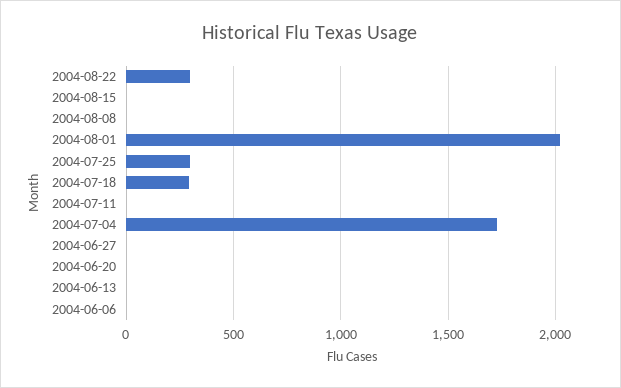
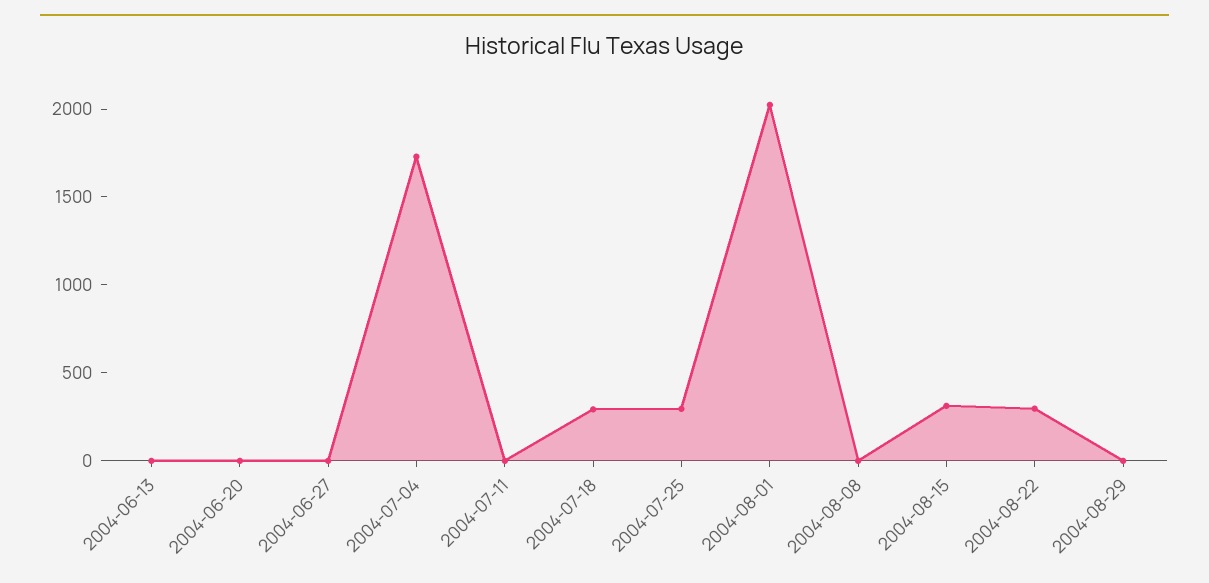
2004-08-15: 0 -> 300
2004-06-06: 0 -> none
2004-08-29: none -> 0

